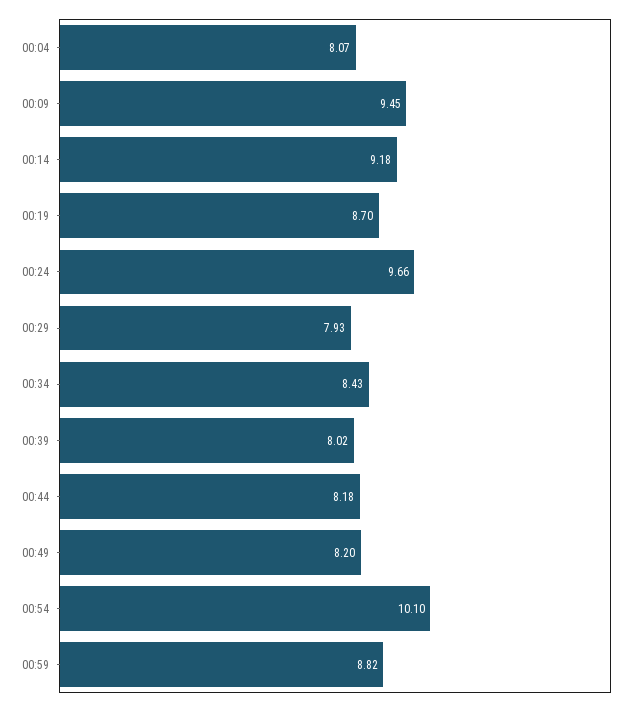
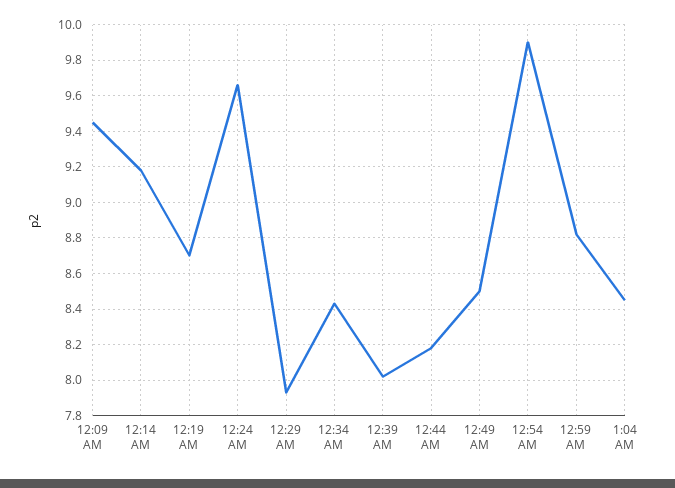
00:04: 8.07 -> none
00:49: 8.2 -> 8.5
00:54: 10.1 -> 9.9
1:04 AM: none -> 8.45

